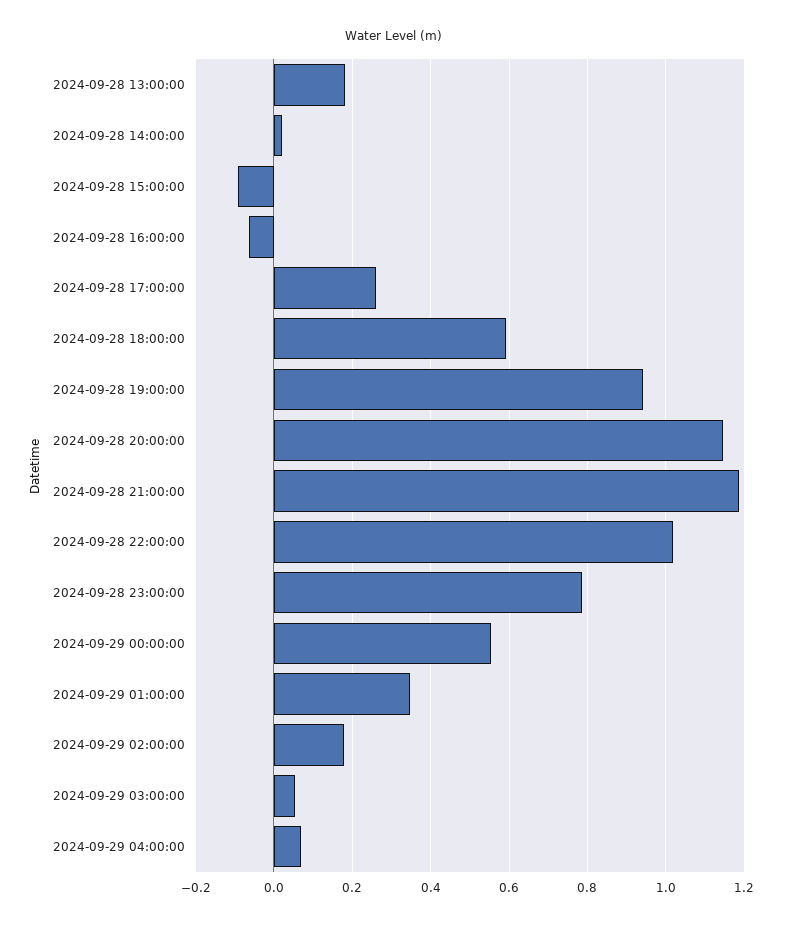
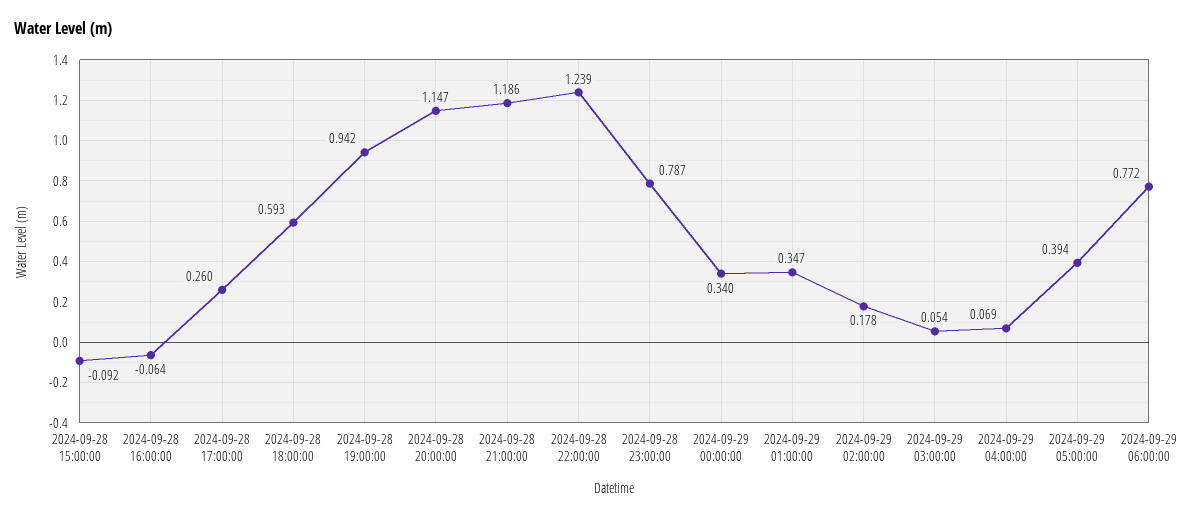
2024-09-28 13:00:00: 0.18 -> none
2024-09-28 14:00:00: 0.02 -> none
2024-09-28 22:00:00: 1.02 -> 1.239
2024-09-29 00:00:00: 0.56 -> 0.34
2024-09-29 05:00:00: none -> 0.394
2024-09-29 06:00:00: none -> 0.772

